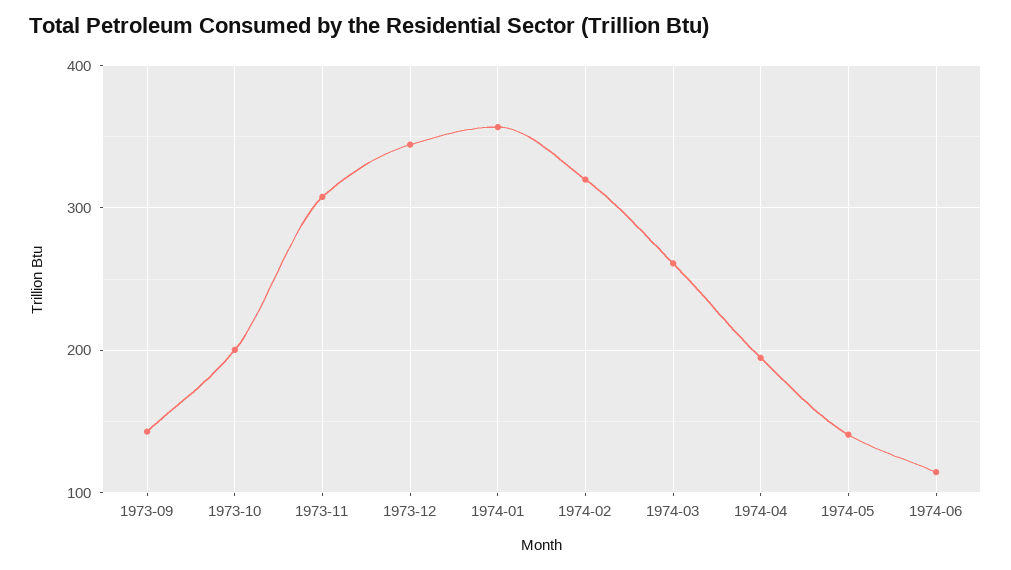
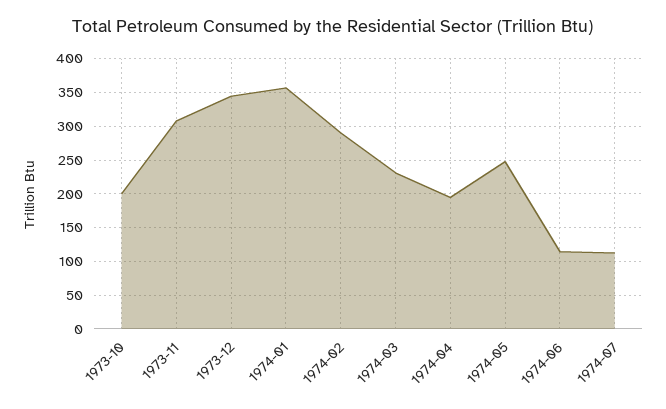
1973-09: 140 -> none
1974-02: 320 -> 290
1974-03: 260 -> 230
1974-05: 140 -> 250
1974-07: none -> 110

